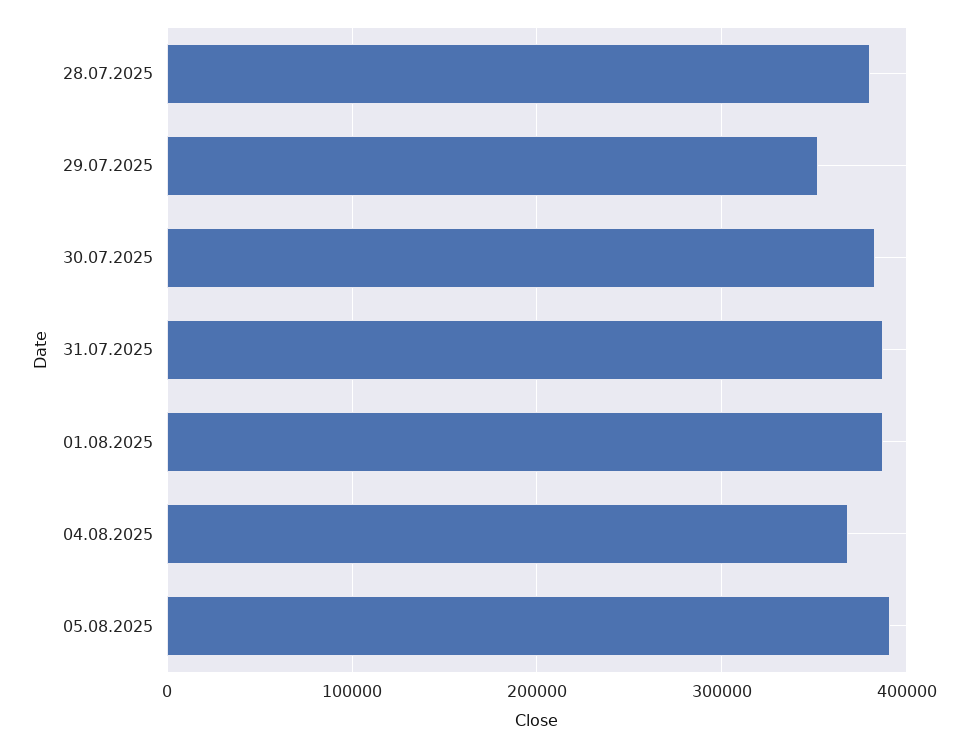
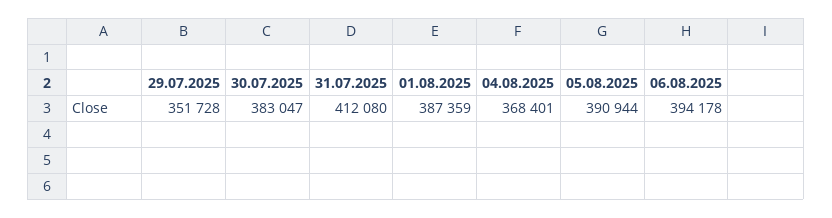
28.07.2025: 380000 -> none
31.07.2025: 390000 -> 412080
06.08.2025: none -> 394178

